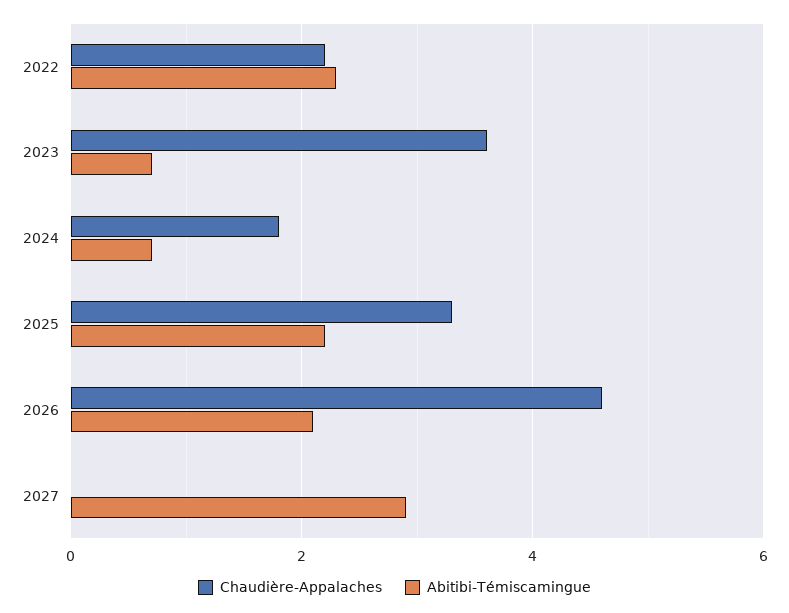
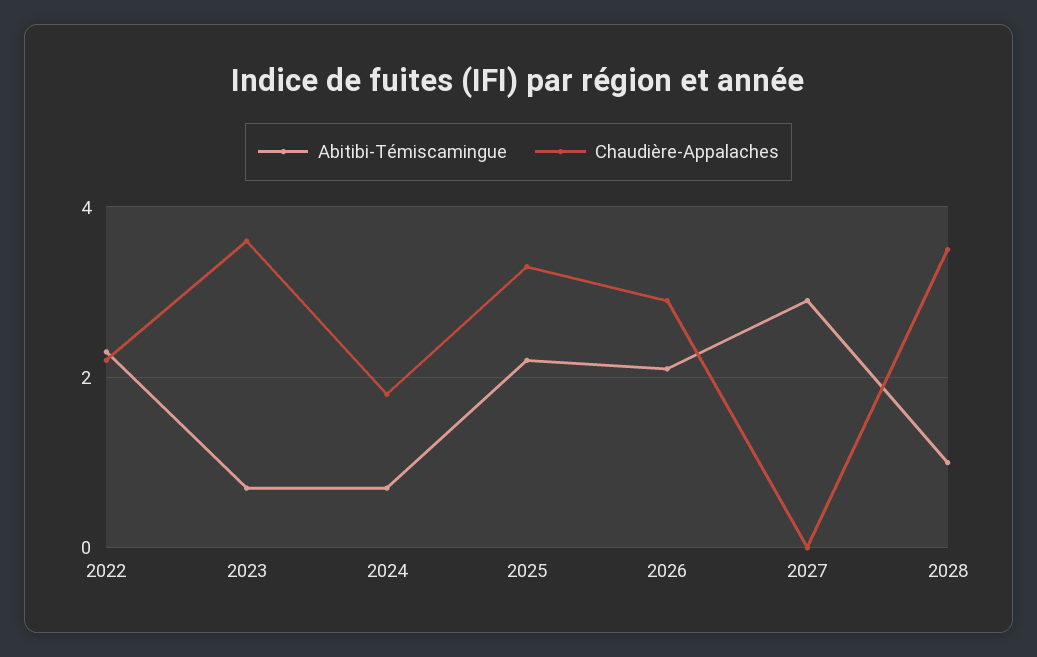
Chaudière-Appalaches, 2026: 4.5 -> 3
Abitibi-Témiscamingue, 2028: none -> 1
Chaudière-Appalaches, 2028: none -> 3.5

